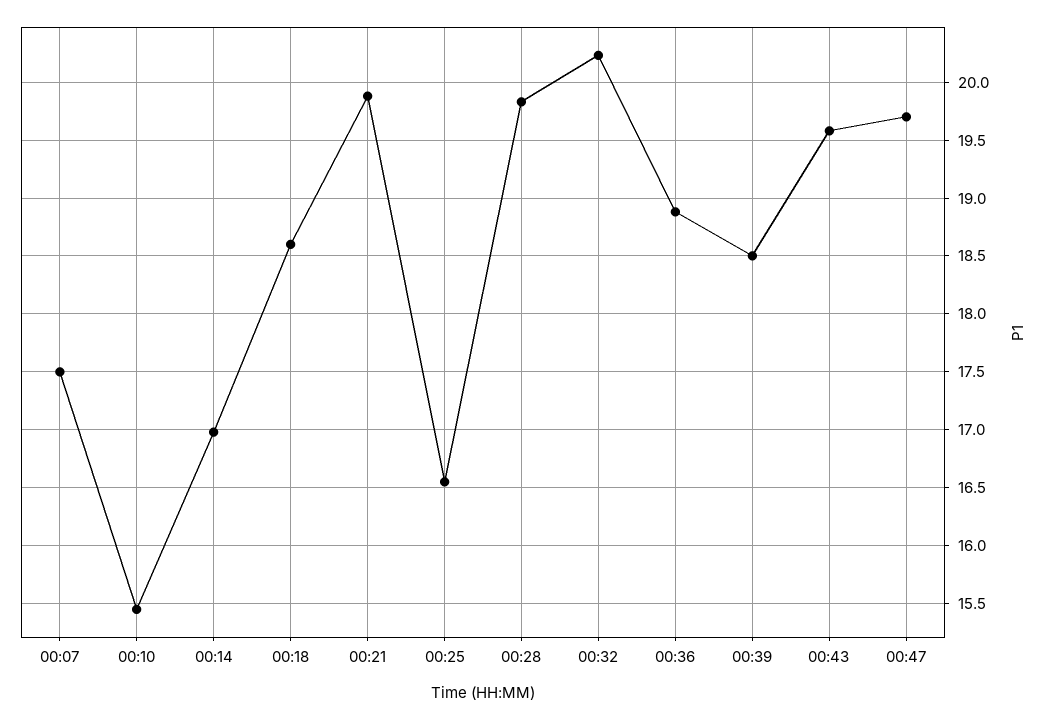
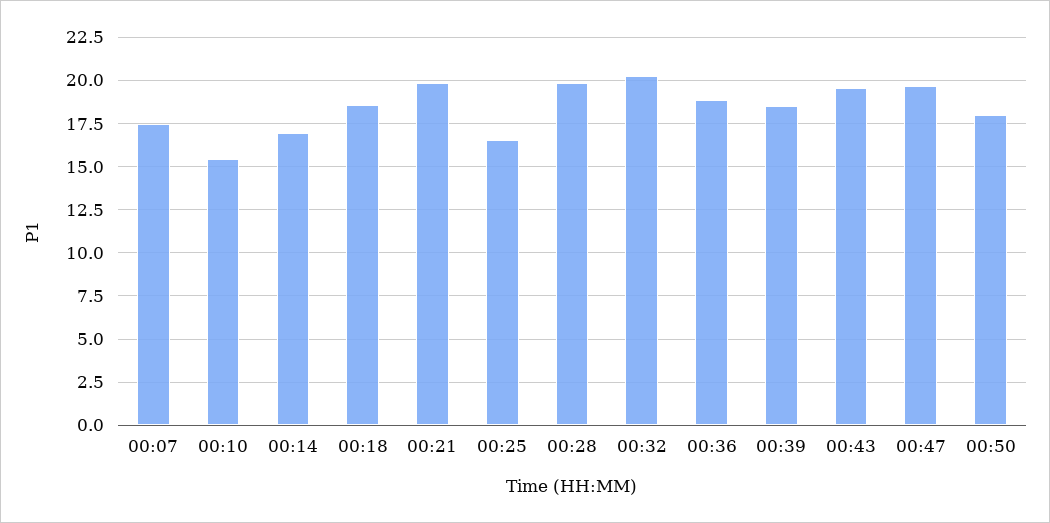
00:50: none -> 18

